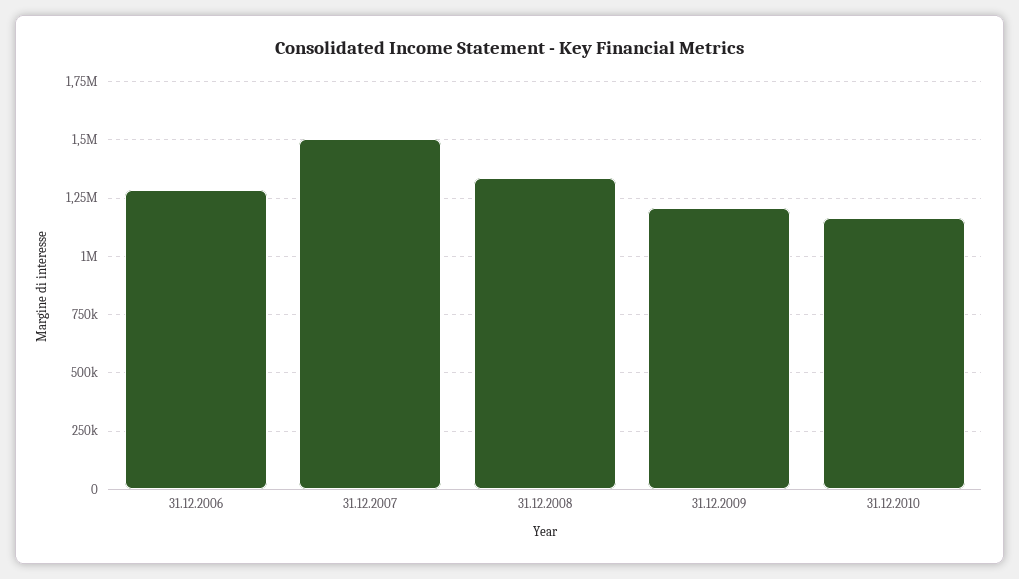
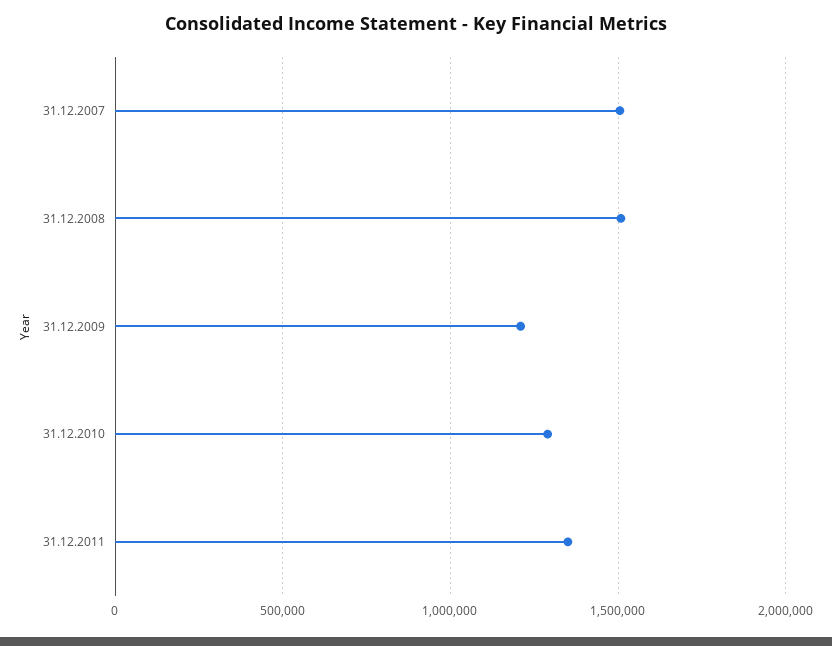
31.12.2006: 1300000 -> none
31.12.2008: 1350000 -> 1500000
31.12.2010: 1150000 -> 1300000
31.12.2011: none -> 1350000

